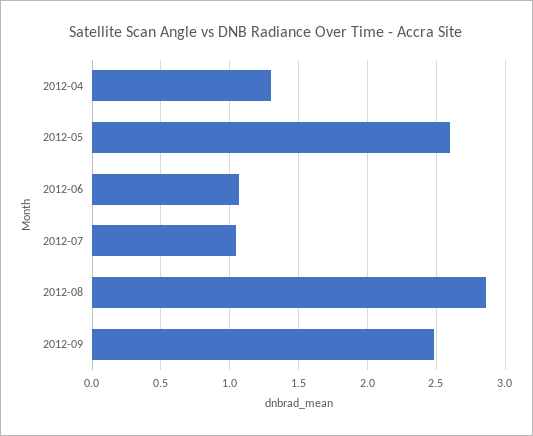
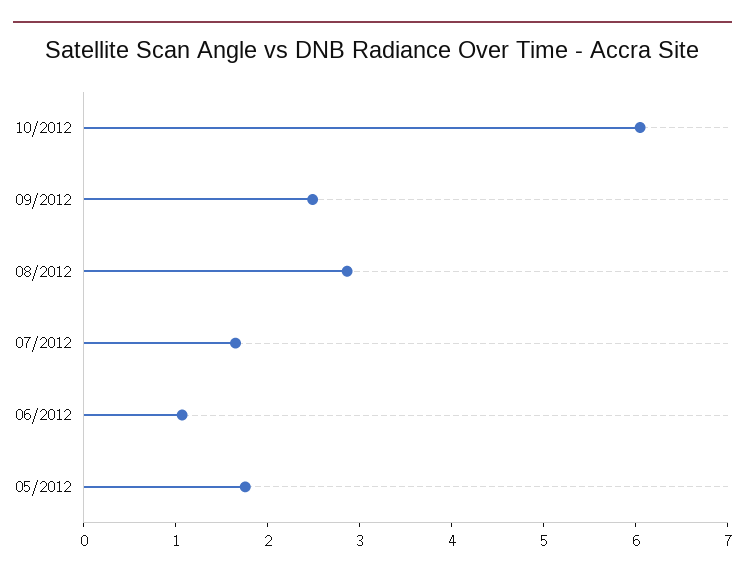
2012-04: 1.3 -> none
2012-05: 2.6 -> 1.8
2012-07: 1.05 -> 1.6
10/2012: none -> 6

